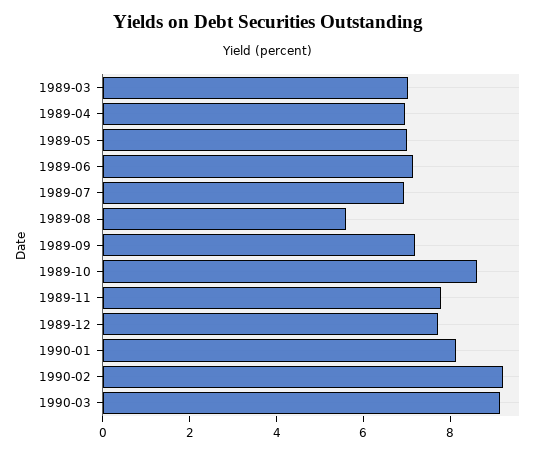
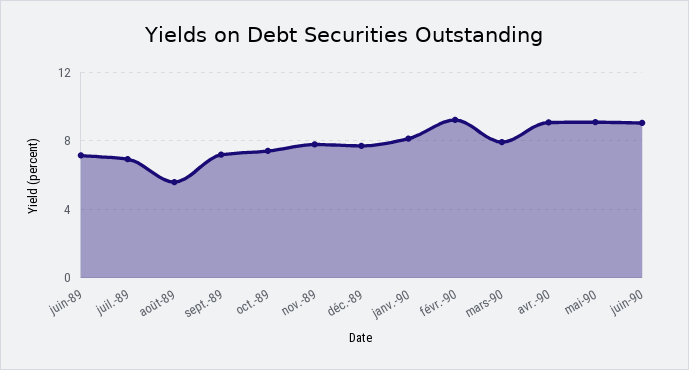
1989-03: 7 -> none
1989-04: 7 -> none
1989-05: 7 -> none
1989-10: 8.5 -> 7.5
1990-03: 9 -> 8
avr.-90: none -> 9
mai-90: none -> 9
juin-90: none -> 9

